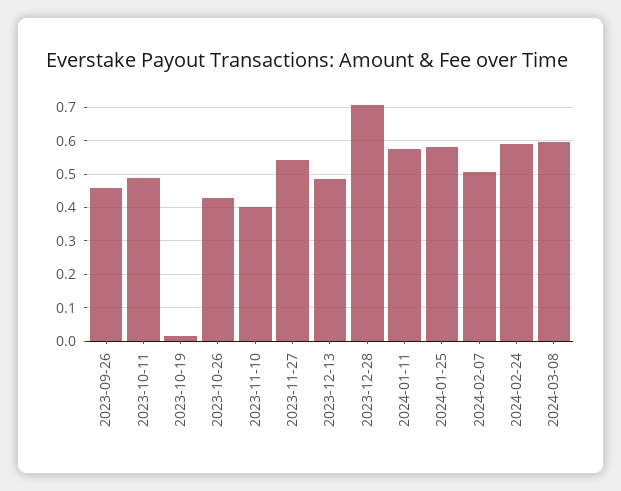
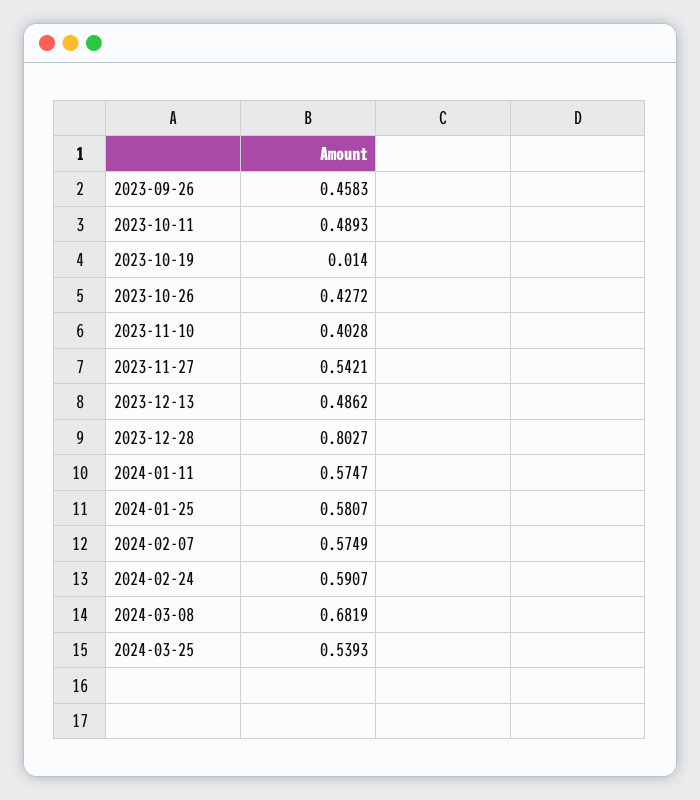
2023-12-28: 0.7 -> 0.8027
2024-02-07: 0.5 -> 0.5749
2024-03-08: 0.6 -> 0.6819
2024-03-25: none -> 0.5393

